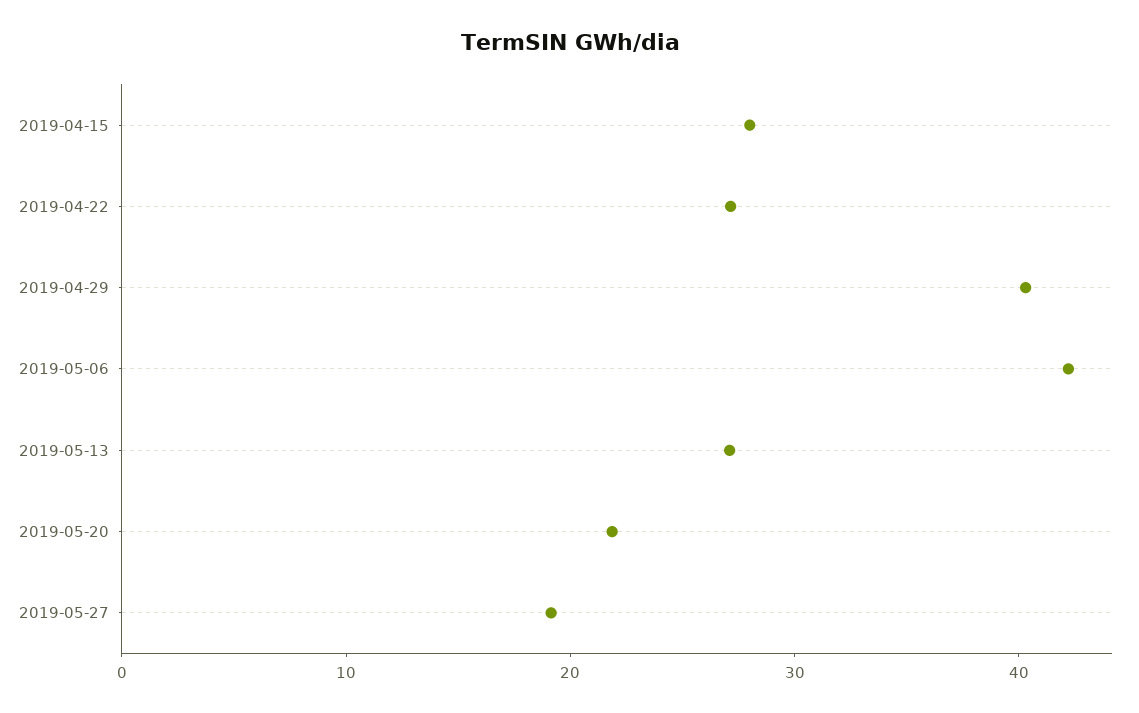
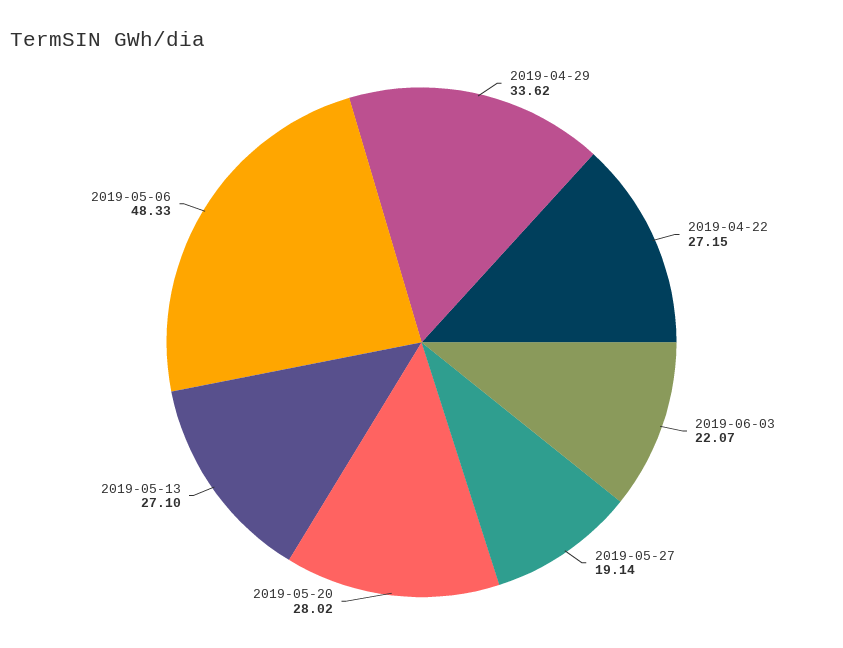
2019-04-15: 28 -> none
2019-04-29: 40 -> 33.62
2019-05-06: 42 -> 48.33
2019-05-20: 22 -> 28.02
2019-06-03: none -> 22.07

